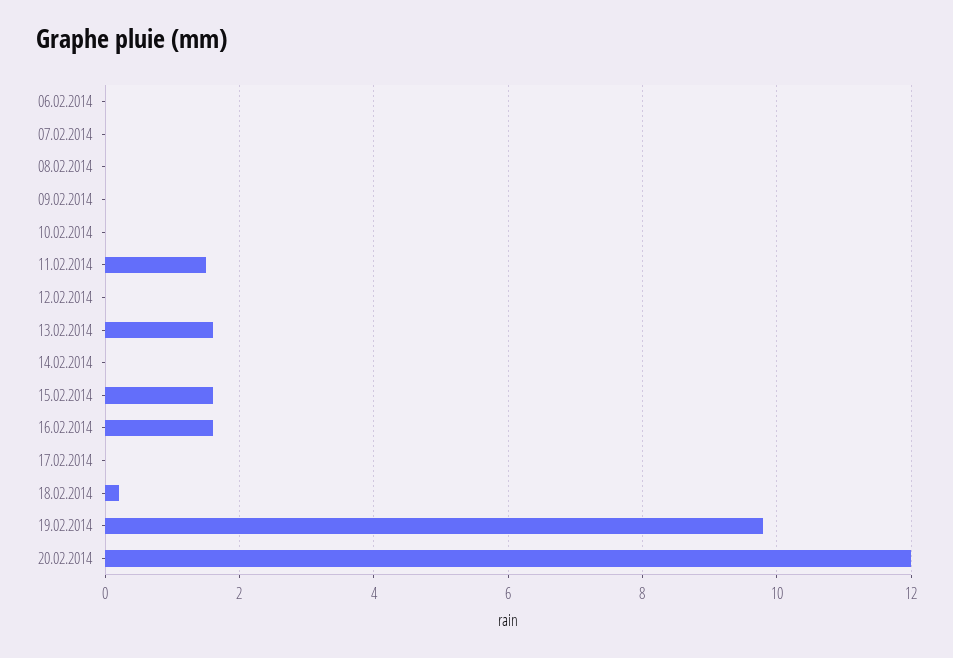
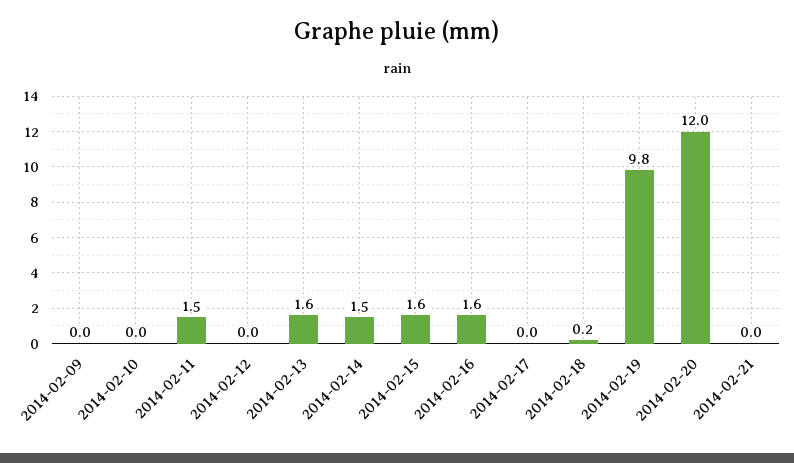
06.02.2014: 0 -> none
07.02.2014: 0 -> none
08.02.2014: 0 -> none
14.02.2014: 0 -> 1.5
2014-02-21: none -> 0

